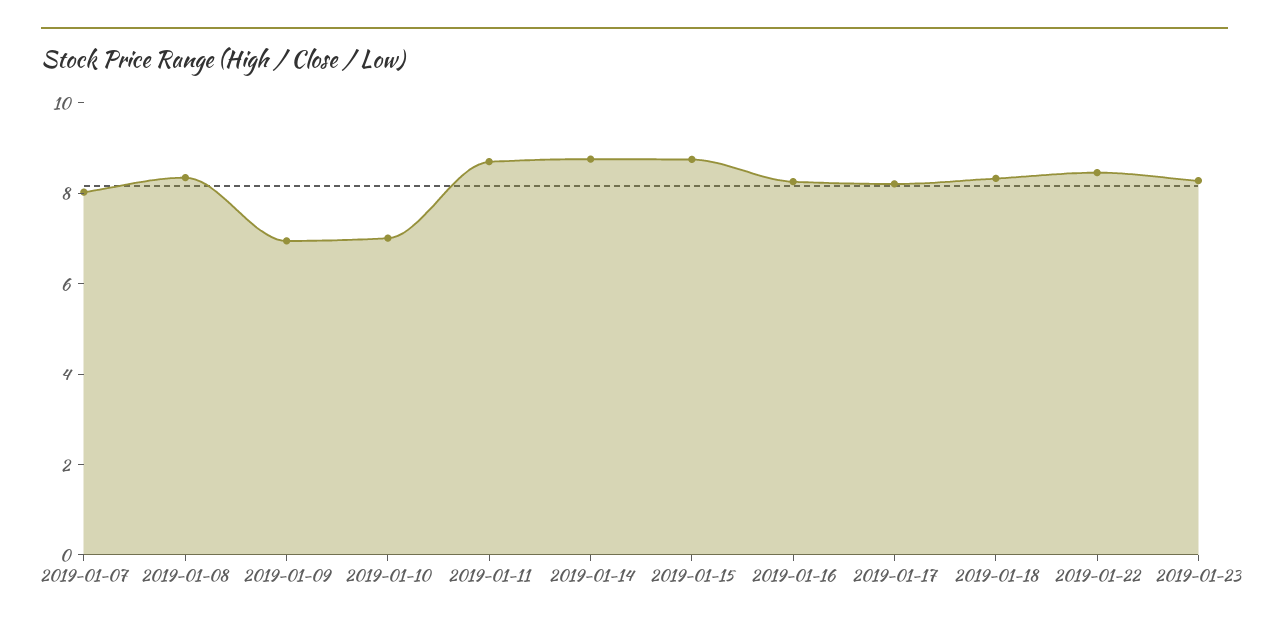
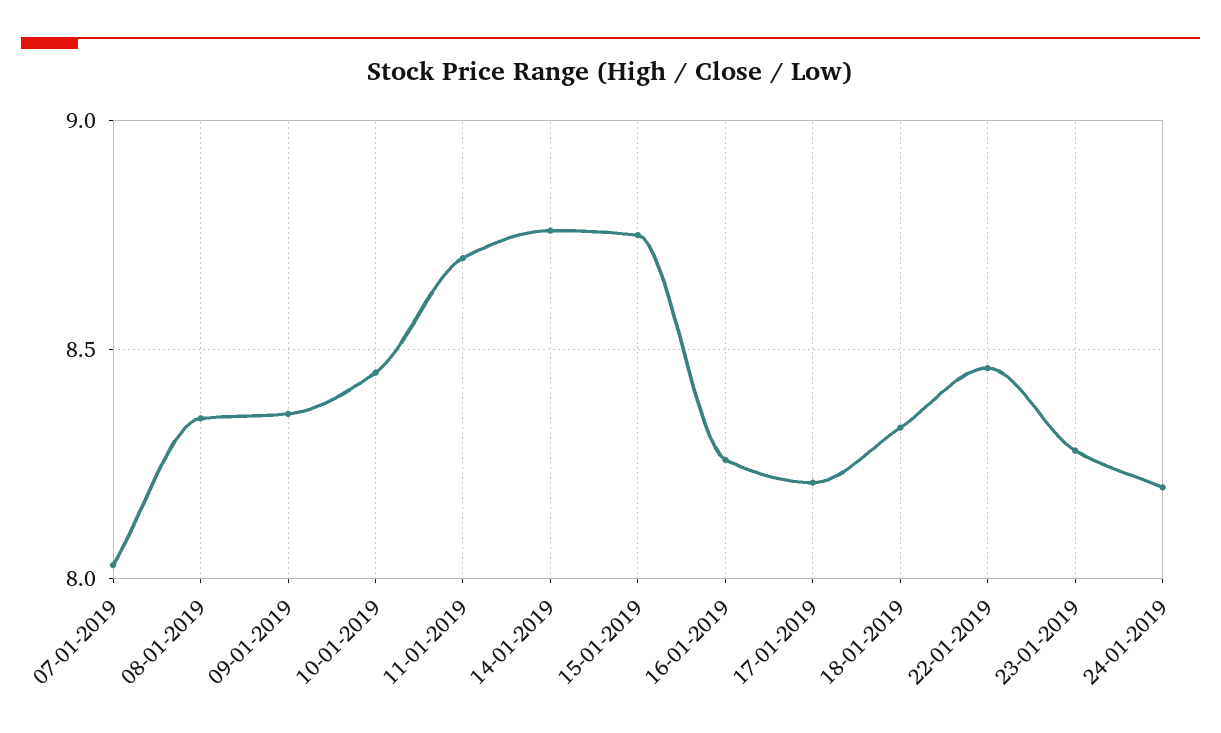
2019-01-09: 7 -> 8.35
2019-01-10: 7 -> 8.45
24-01-2019: none -> 8.2

